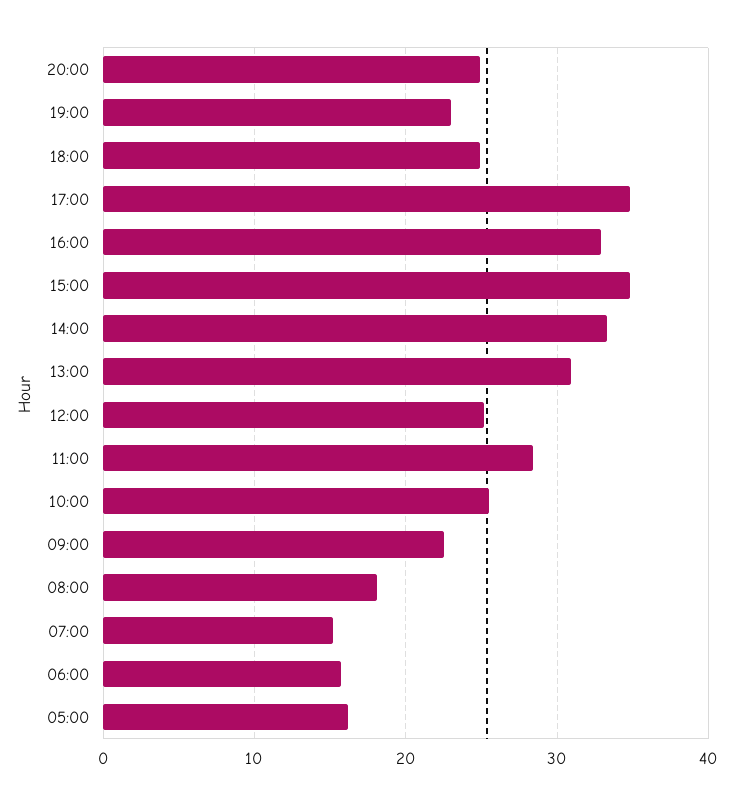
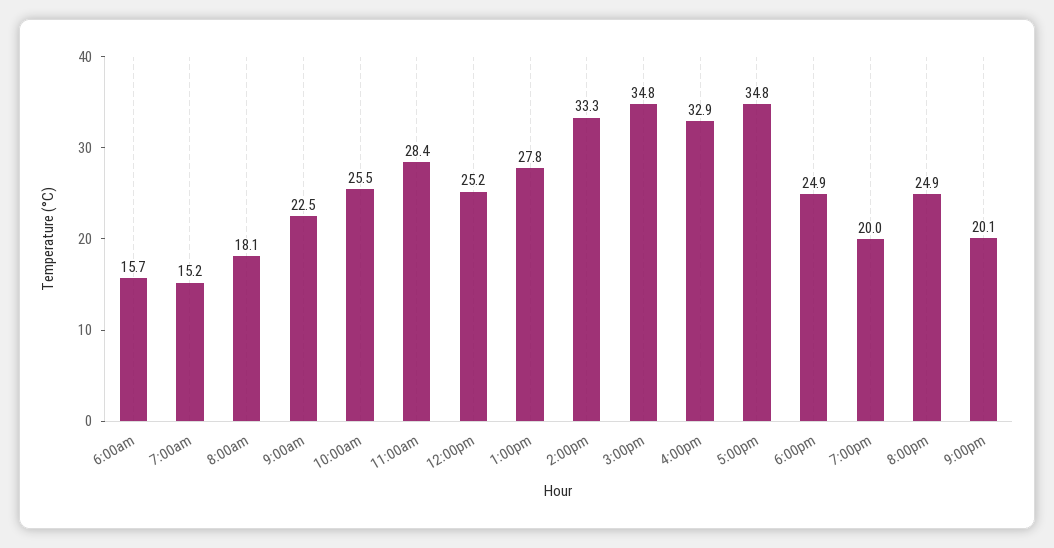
19:00: 23 -> 20
13:00: 31 -> 27.8
05:00: 16 -> none
9:00pm: none -> 20.1

